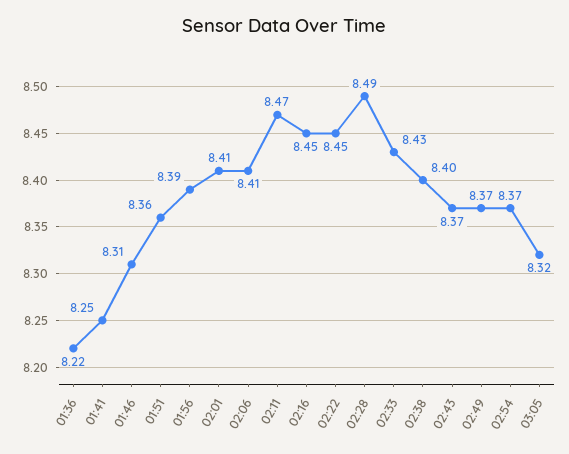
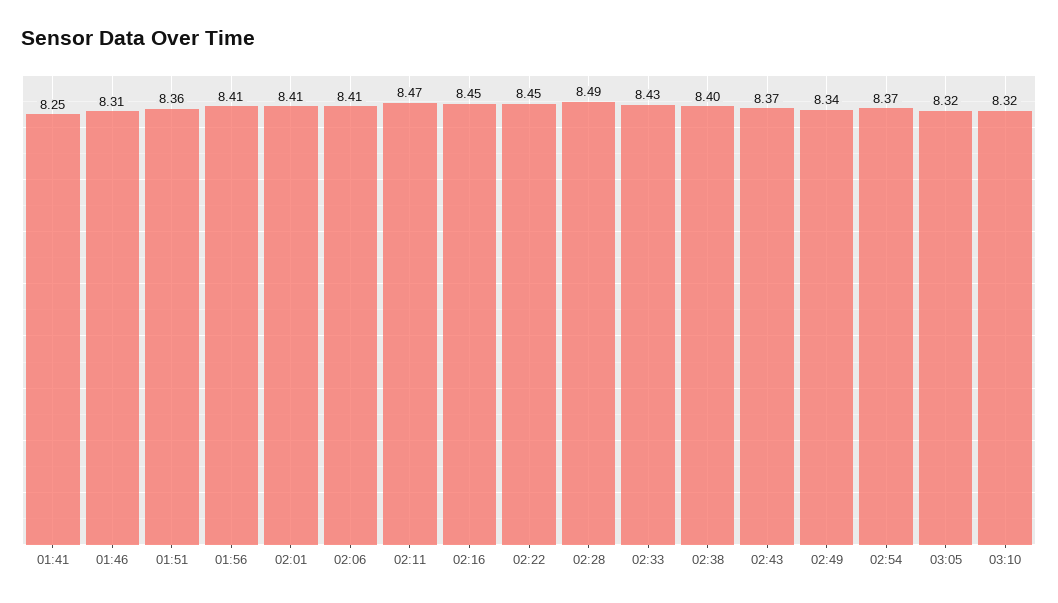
01:36: 8.22 -> none
01:56: 8.39 -> 8.41
02:49: 8.37 -> 8.34
03:10: none -> 8.32

